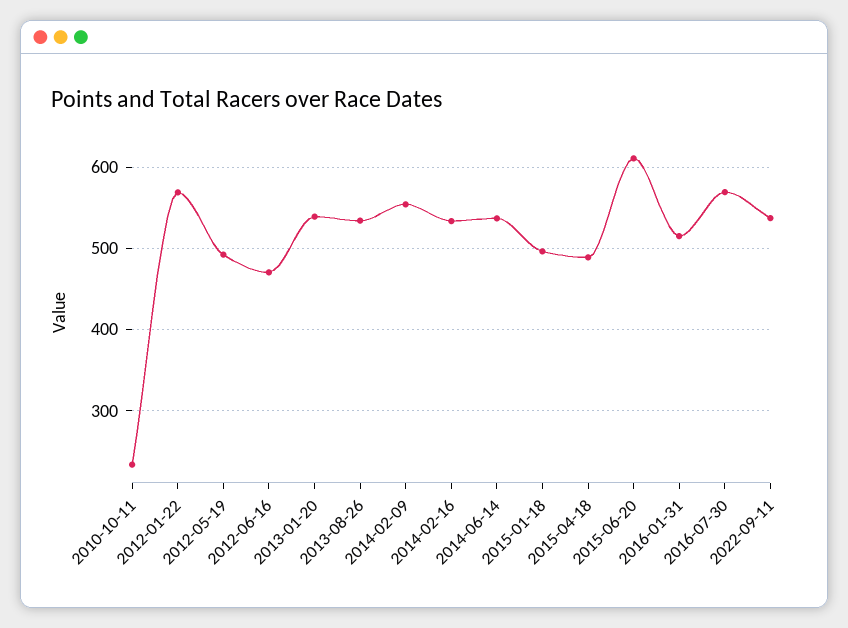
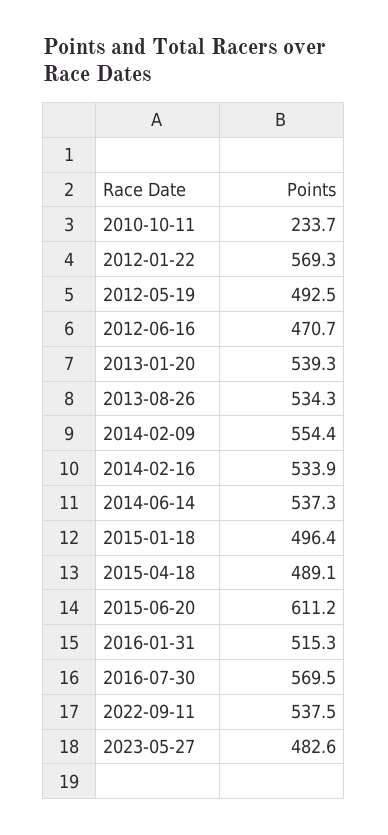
2023-05-27: none -> 482.6

